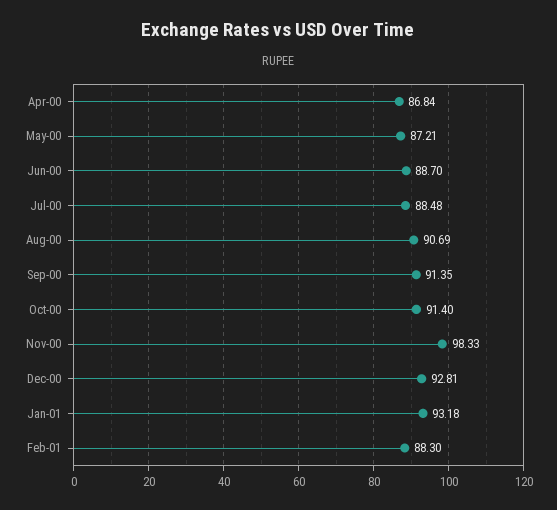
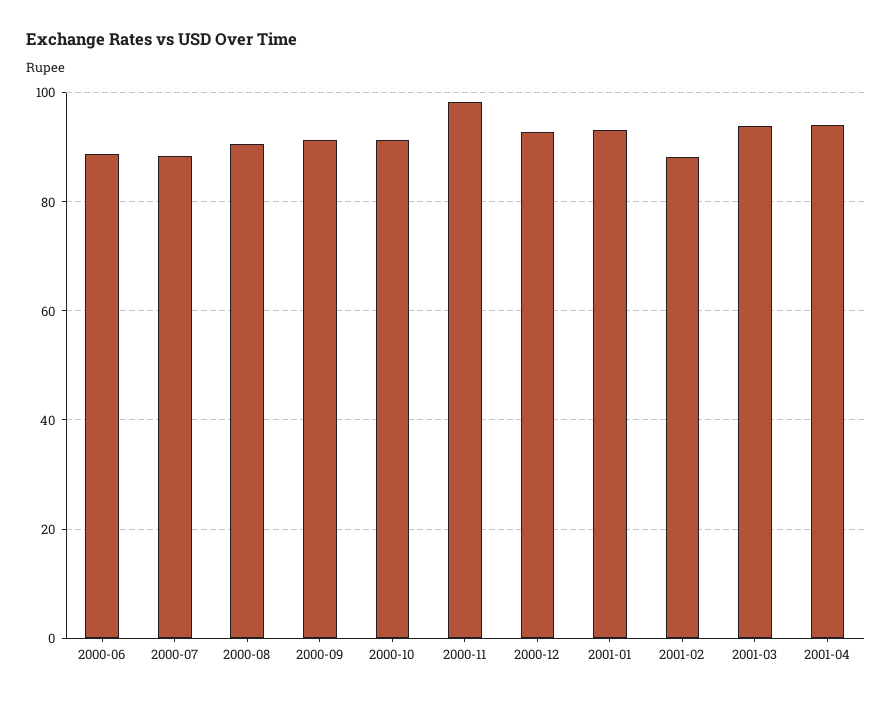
Apr-00: 86.84 -> none
May-00: 87.21 -> none
2001-03: none -> 94
2001-04: none -> 94

